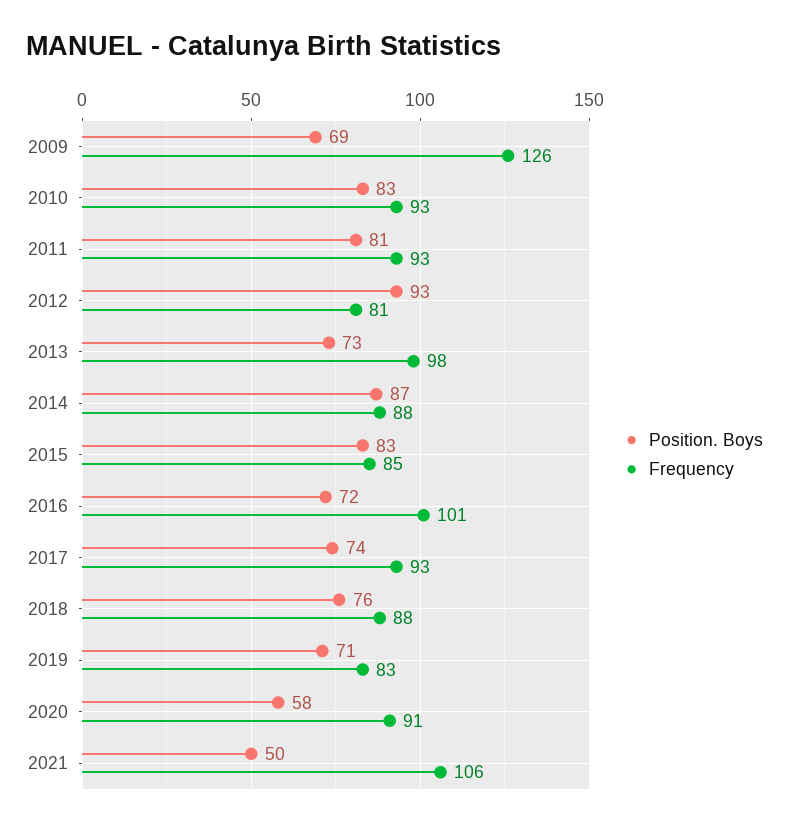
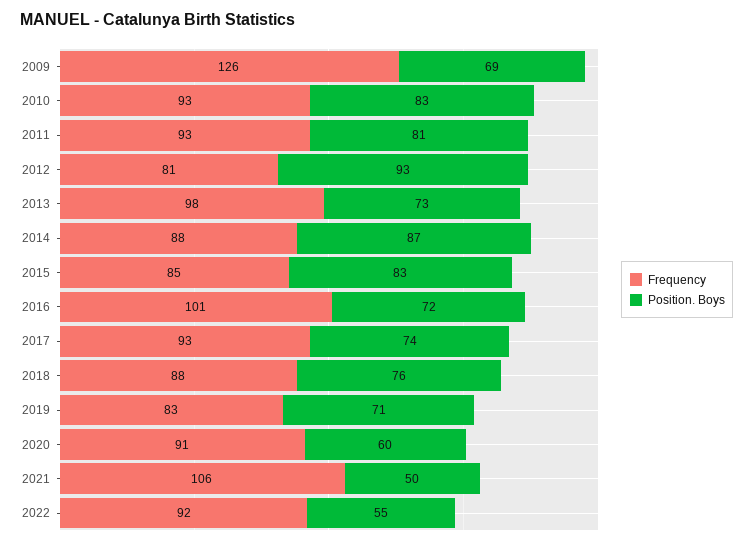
Position. Boys, 2020: 58 -> 60
Frequency, 2022: none -> 92
Position. Boys, 2022: none -> 55

